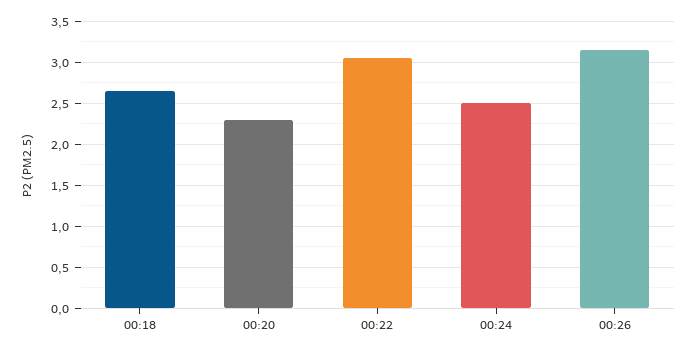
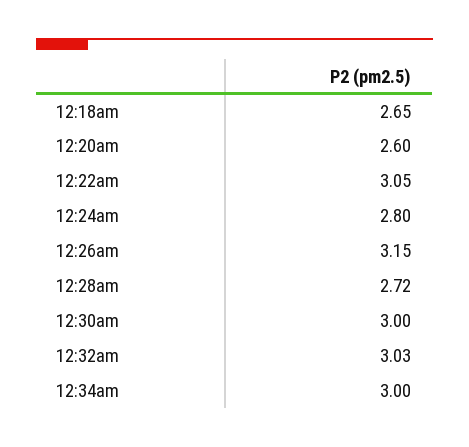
00:20: 2.3 -> 2.6
00:24: 2.5 -> 2.8
12:28am: none -> 2.72
12:30am: none -> 3
12:32am: none -> 3.03
12:34am: none -> 3

